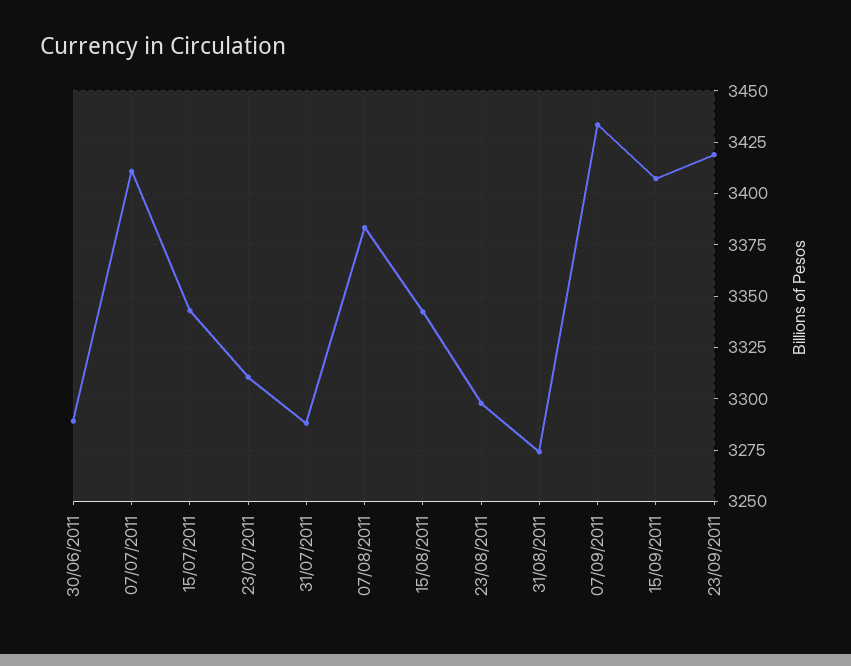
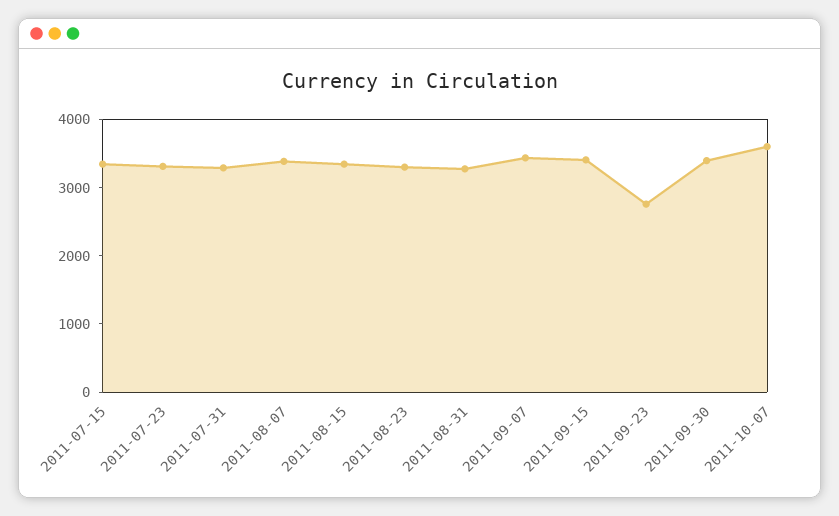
30/06/2011: 3290 -> none
07/07/2011: 3410 -> none
23/09/2011: 3420 -> 2800
2011-09-30: none -> 3400
2011-10-07: none -> 3600

